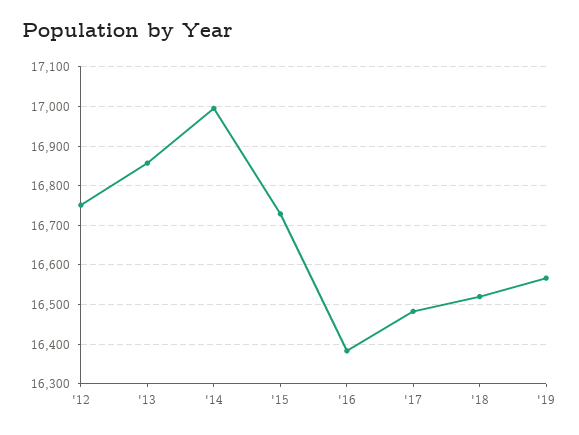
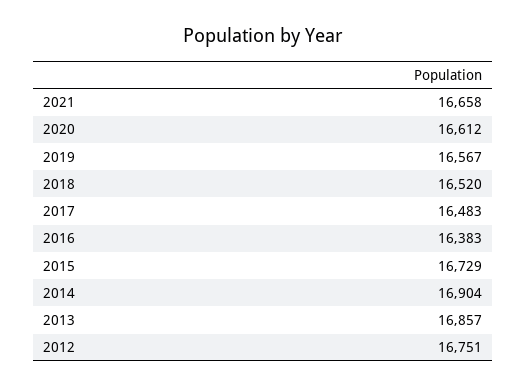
'14: 17000 -> 16904
2021: none -> 16658
2020: none -> 16612

